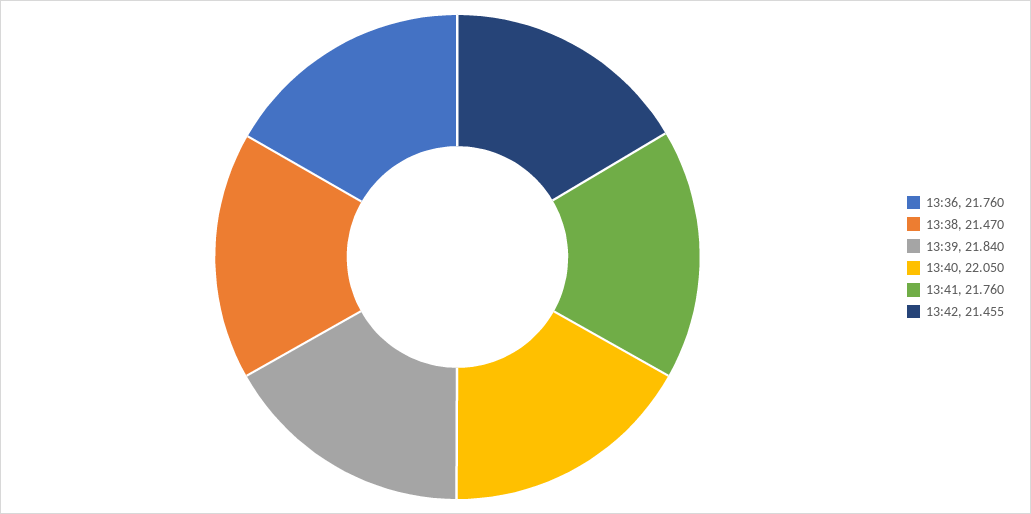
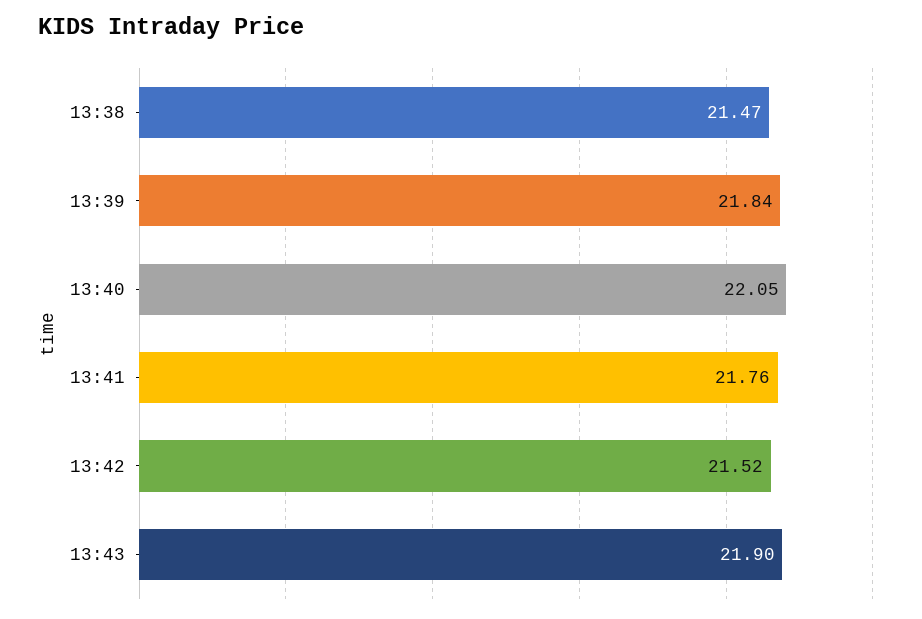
13:36: 21.76 -> none
13:42: 21.455 -> 21.52
13:43: none -> 21.9

